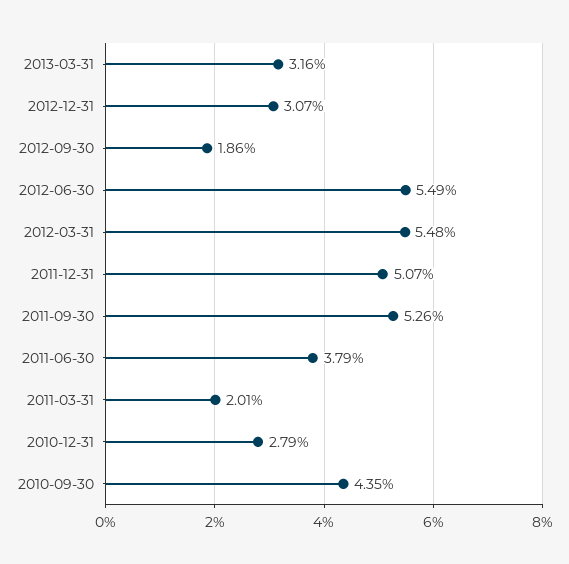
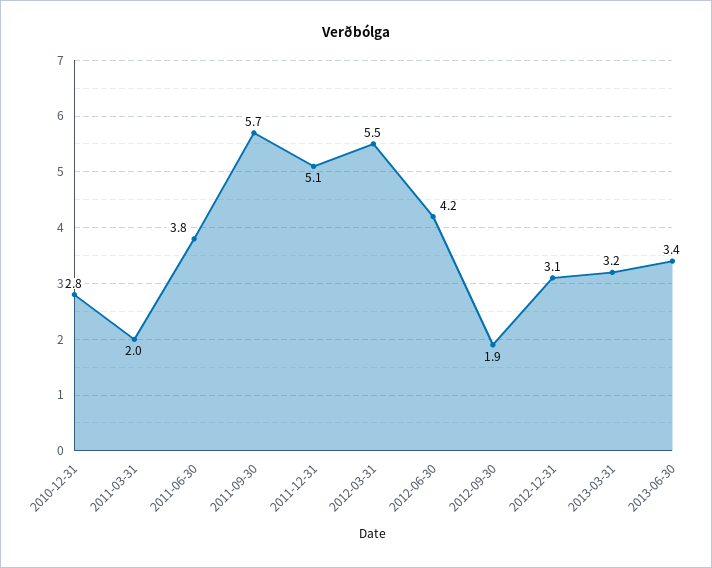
2012-06-30: 5.49 -> 4.2
2011-09-30: 5.26 -> 5.7
2010-09-30: 4.35 -> none
2013-06-30: none -> 3.4

